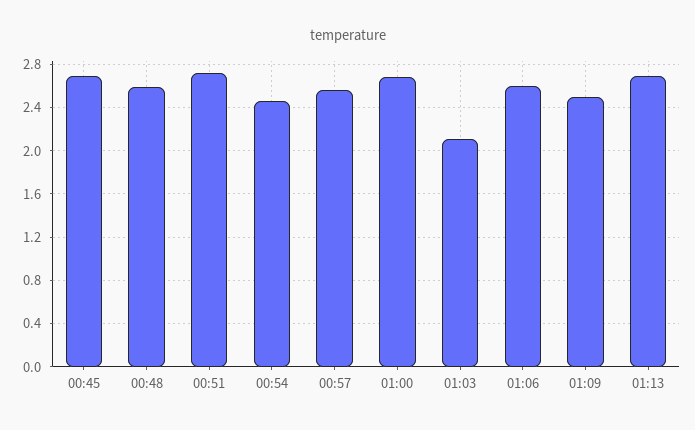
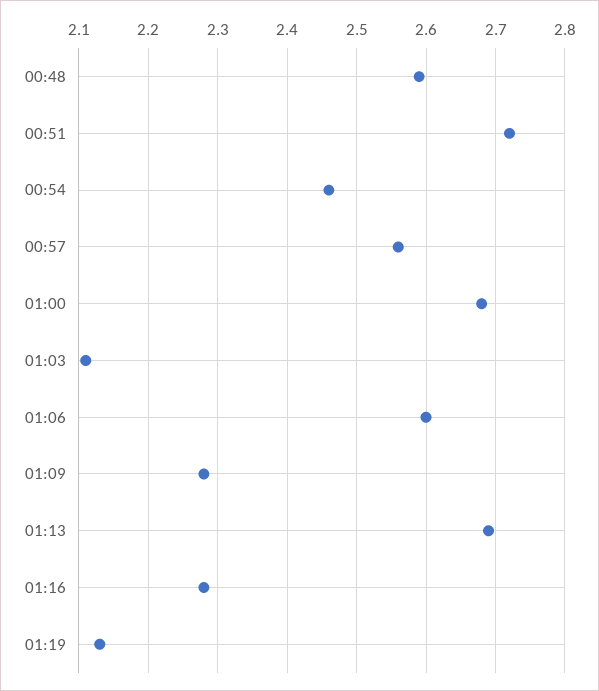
00:45: 2.7 -> none
01:09: 2.5 -> 2.28
01:16: none -> 2.28
01:19: none -> 2.13

